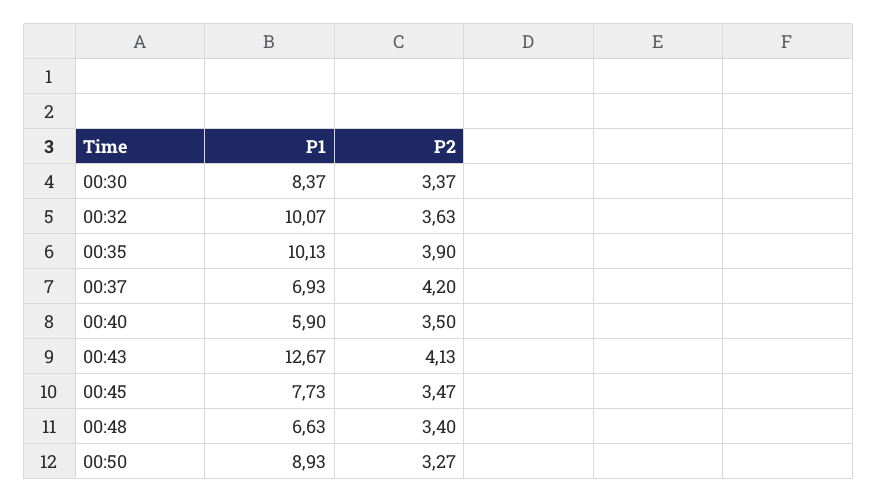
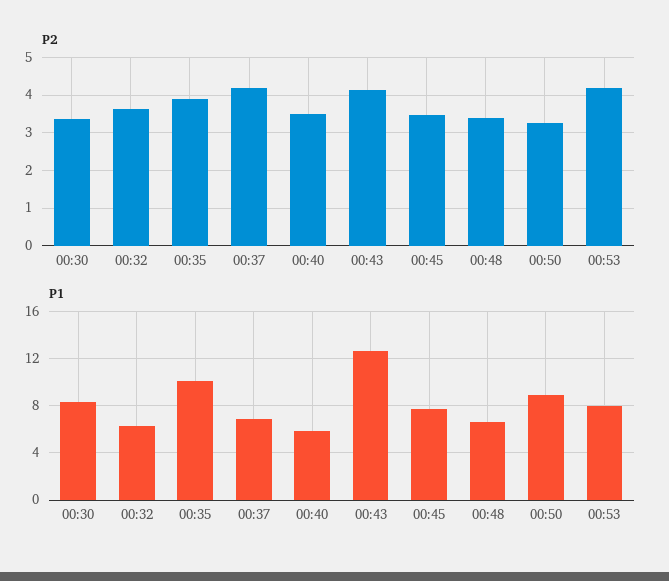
P1, 00:32: 10.07 -> 6
P2, 00:53: none -> 4.2
P1, 00:53: none -> 8

